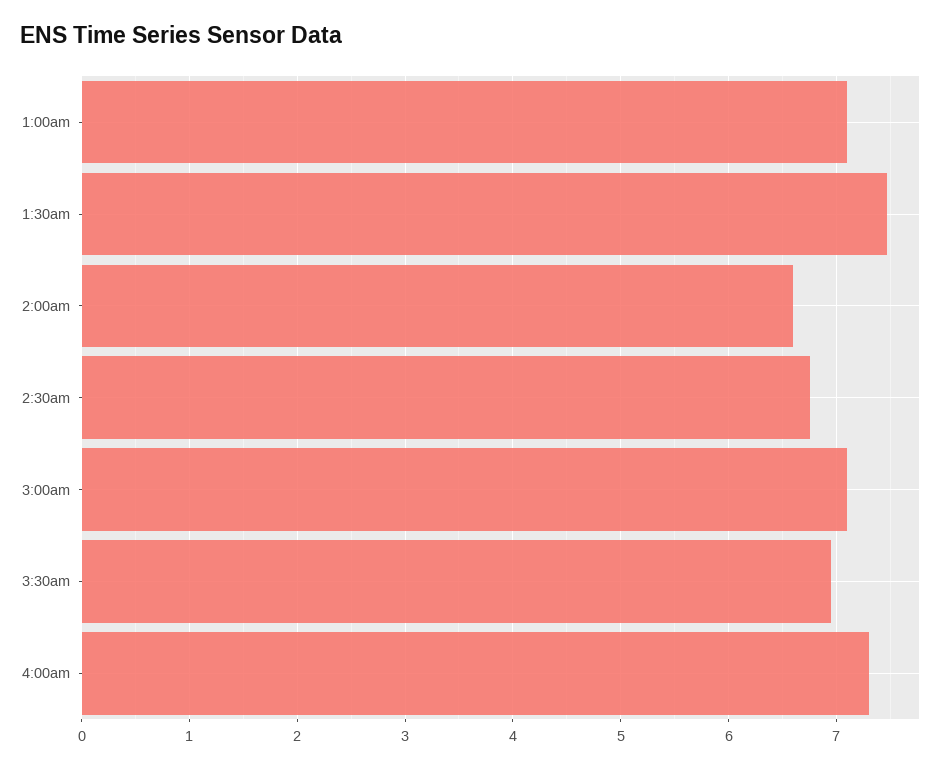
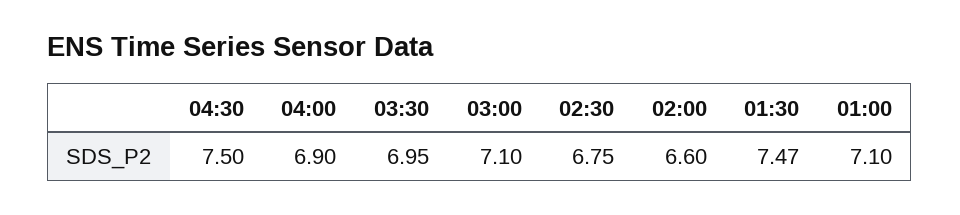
4:00am: 7.3 -> 6.9
04:30: none -> 7.5

